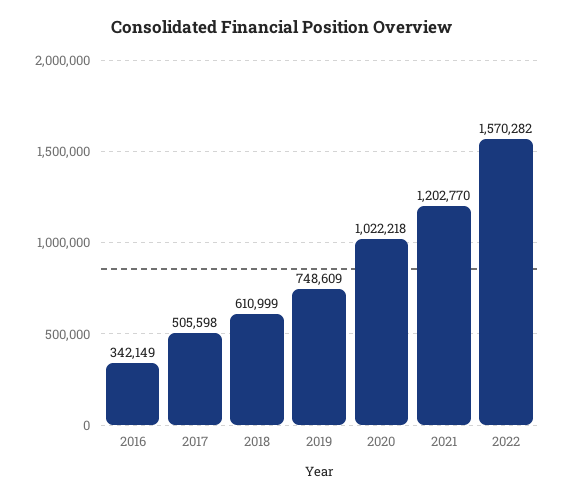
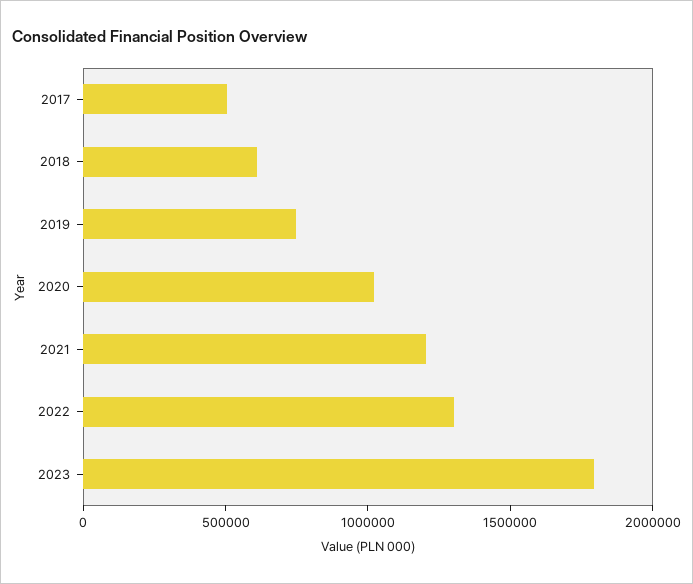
2016: 342149 -> none
2022: 1570282 -> 1300000
2023: none -> 1800000

